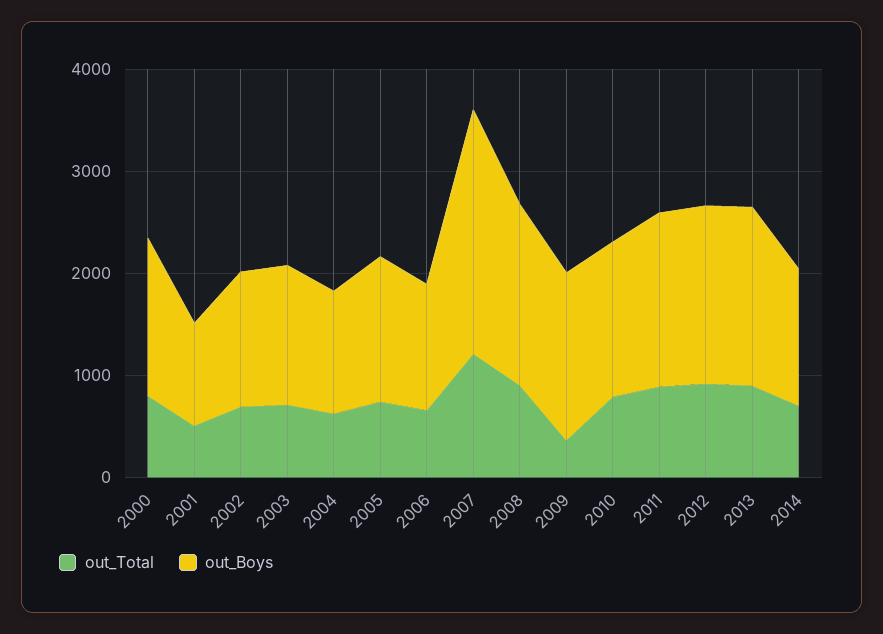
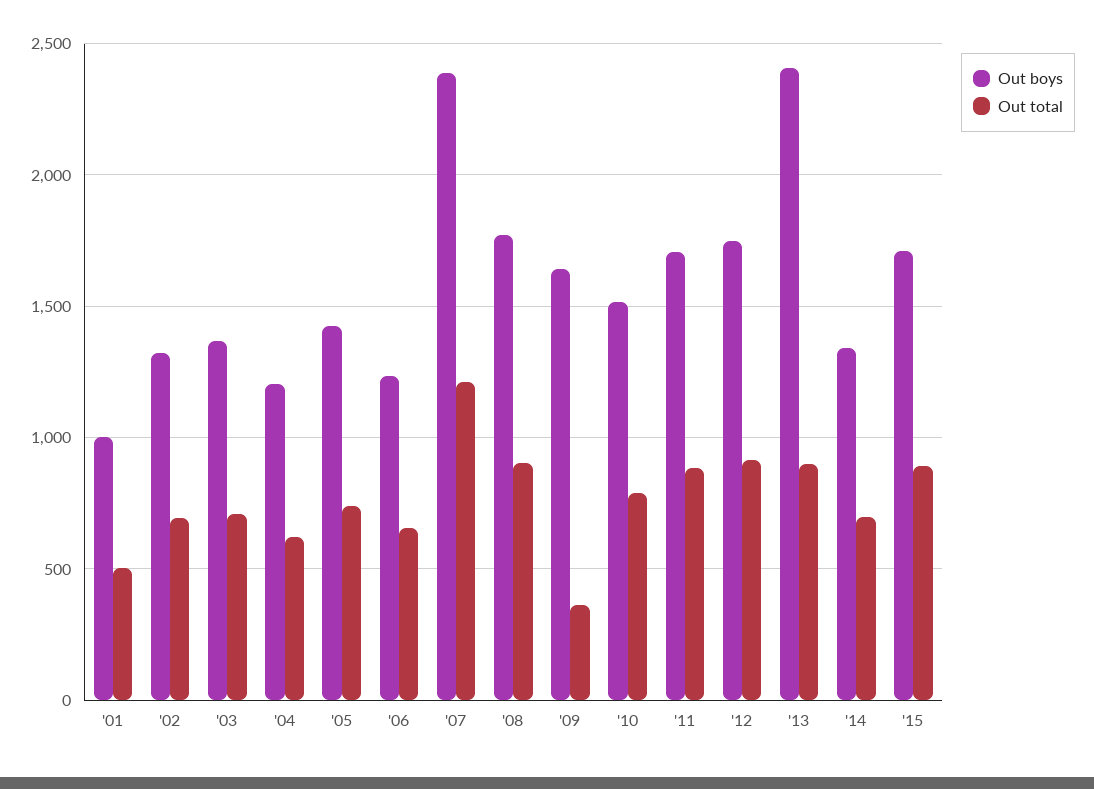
out_Total, 2000: 800 -> none
out_Boys, 2000: 1600 -> none
out_Boys, 2013: 1800 -> 2400
out_Boys, '15: none -> 1700
out_Total, '15: none -> 900

